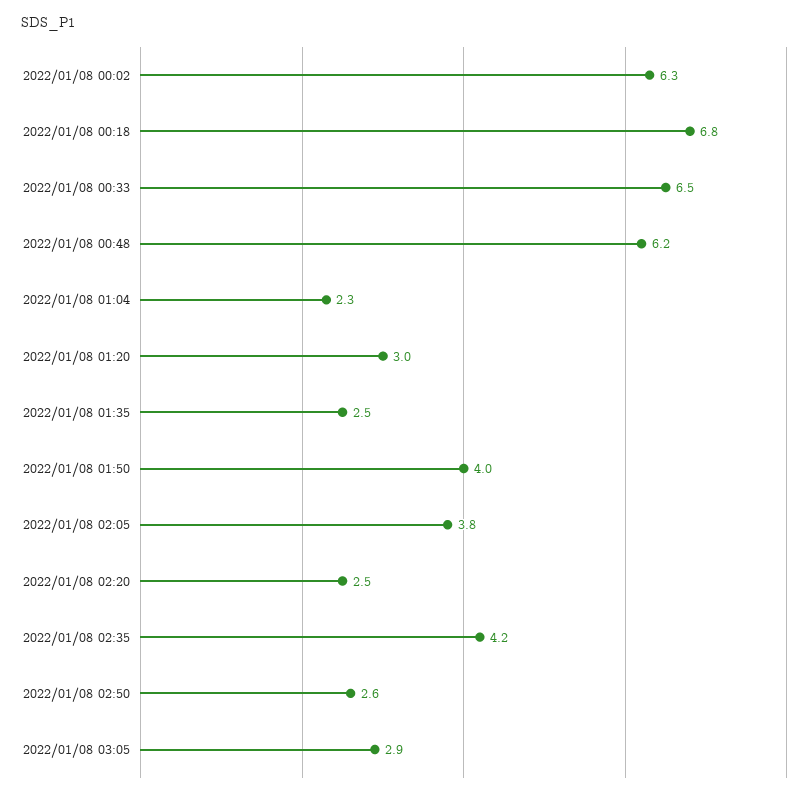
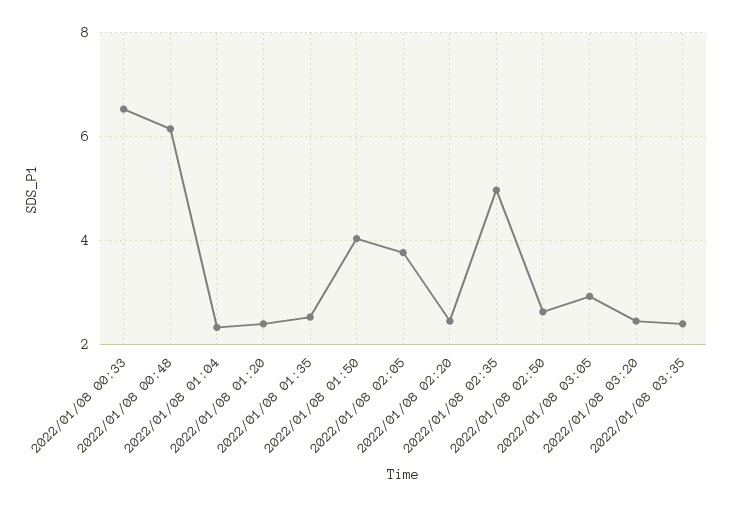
2022/01/08 00:02: 6.3 -> none
2022/01/08 00:18: 6.8 -> none
2022/01/08 01:20: 3 -> 2.4
2022/01/08 02:35: 4.2 -> 5
2022/01/08 03:20: none -> 2.4
2022/01/08 03:35: none -> 2.4

